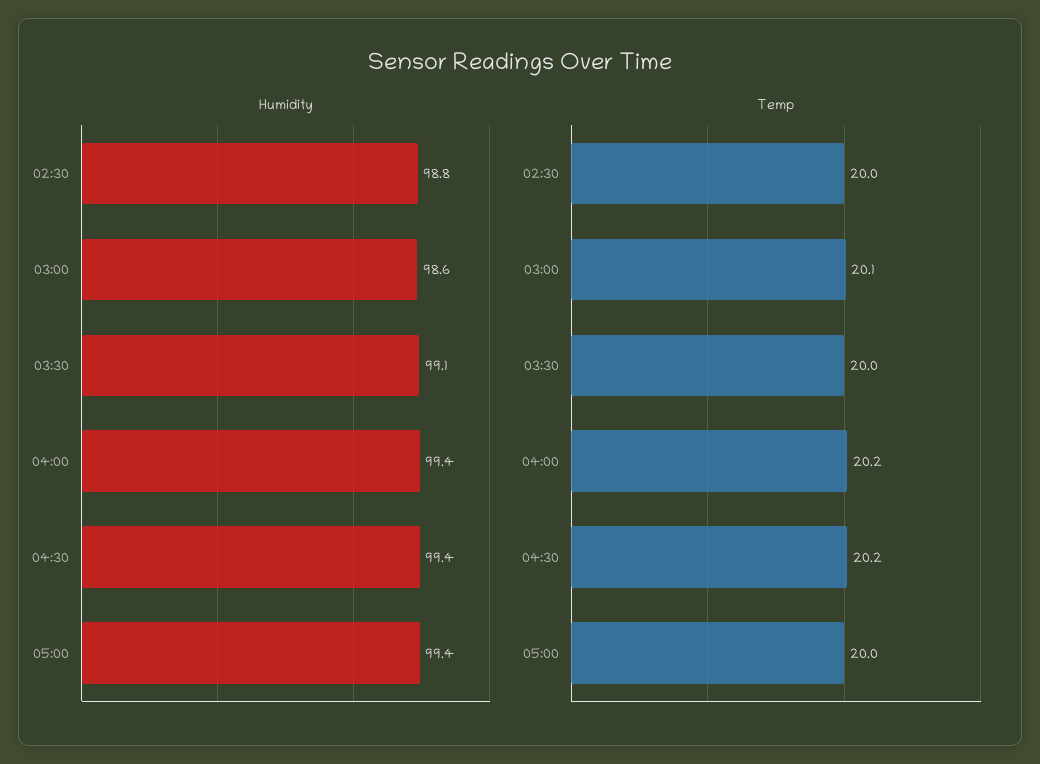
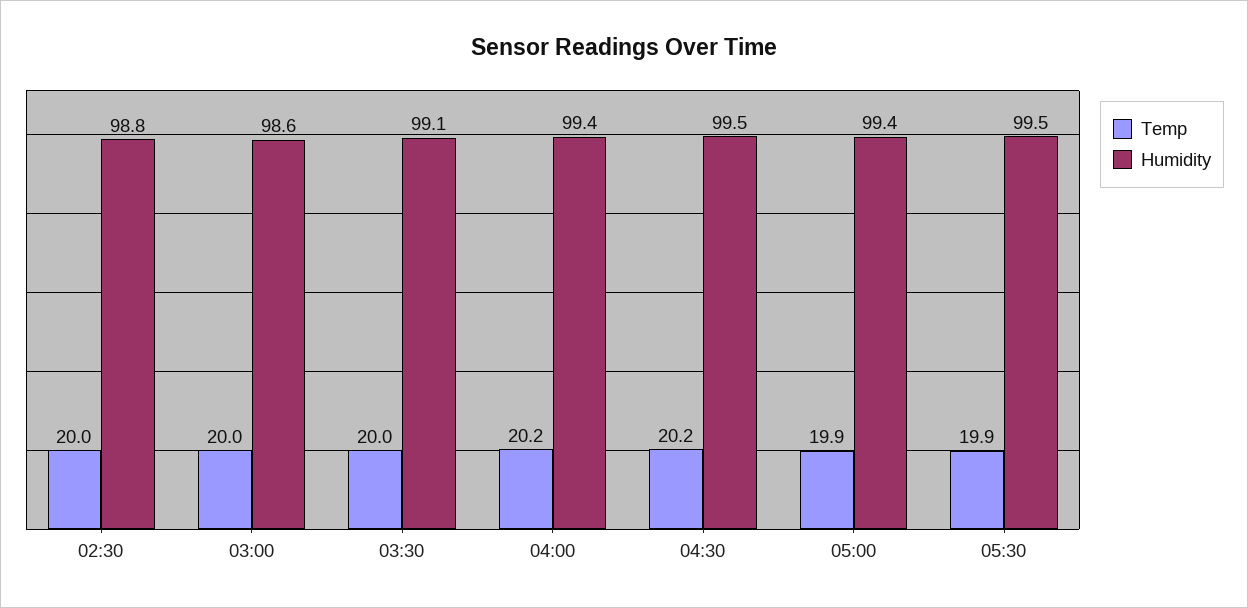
Humidity, 04:30: 99.4 -> 99.5
Temp, 03:00: 20.1 -> 20
Temp, 05:00: 20 -> 19.9
Temp, 05:30: none -> 19.9
Humidity, 05:30: none -> 99.5

